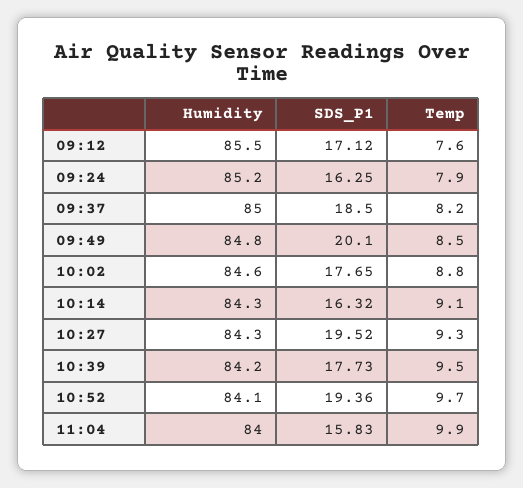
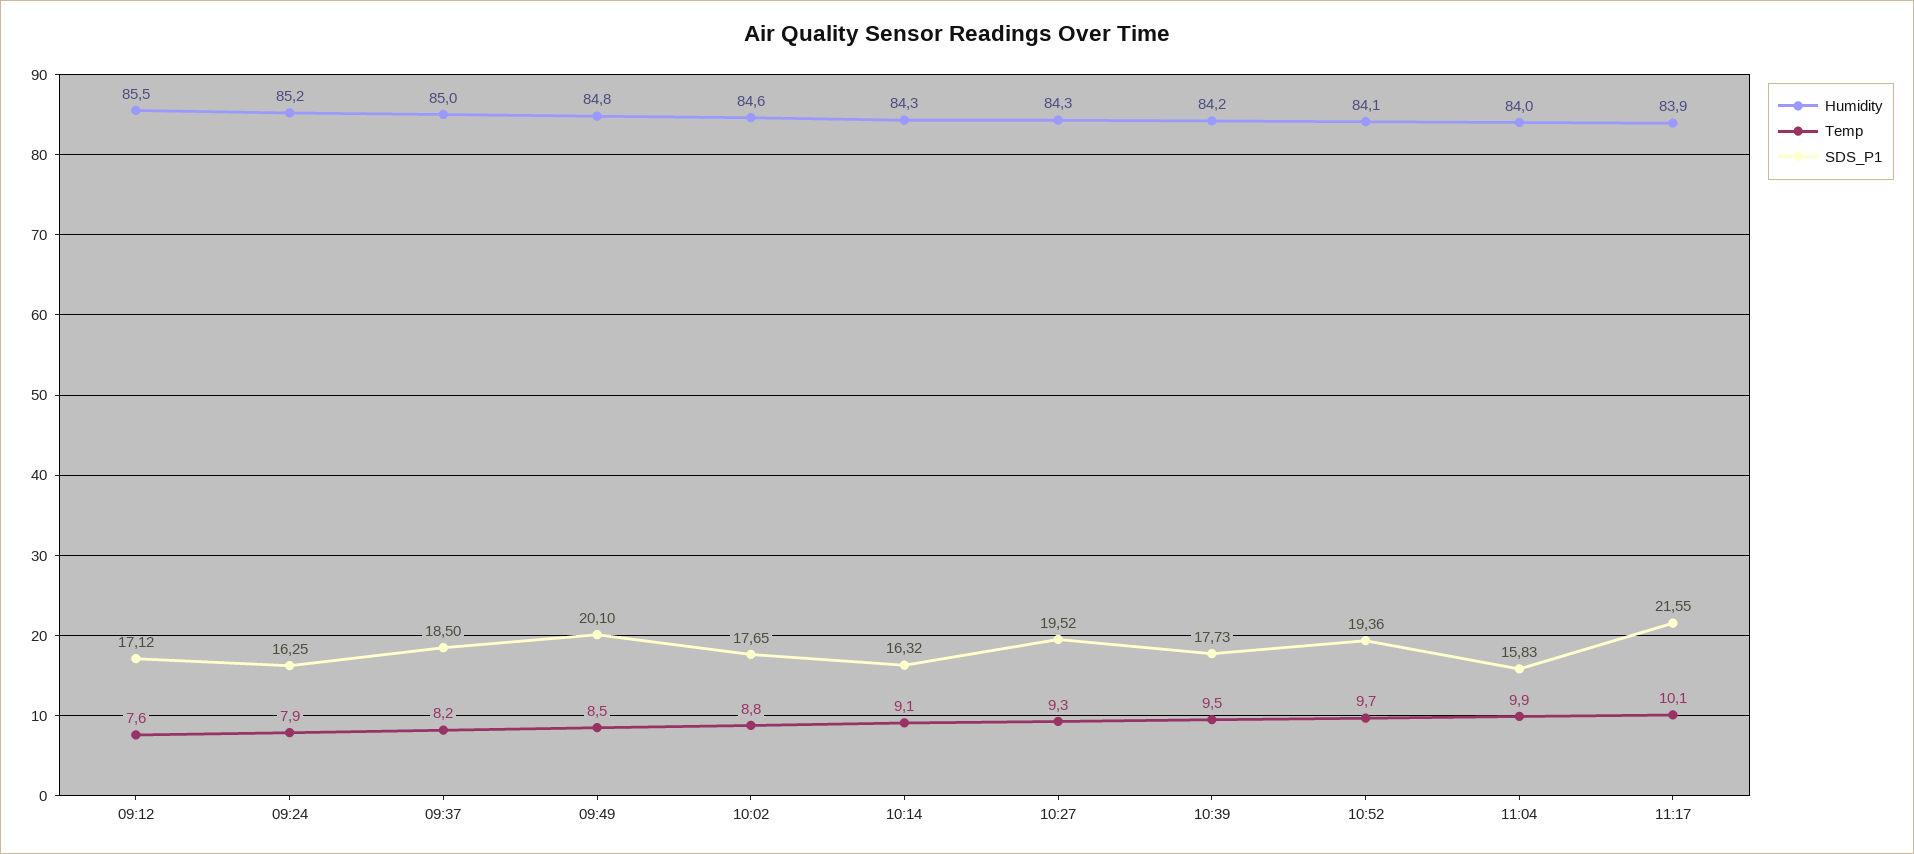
Humidity, 11:17: none -> 83.9
Temp, 11:17: none -> 10.1
SDS_P1, 11:17: none -> 21.55

